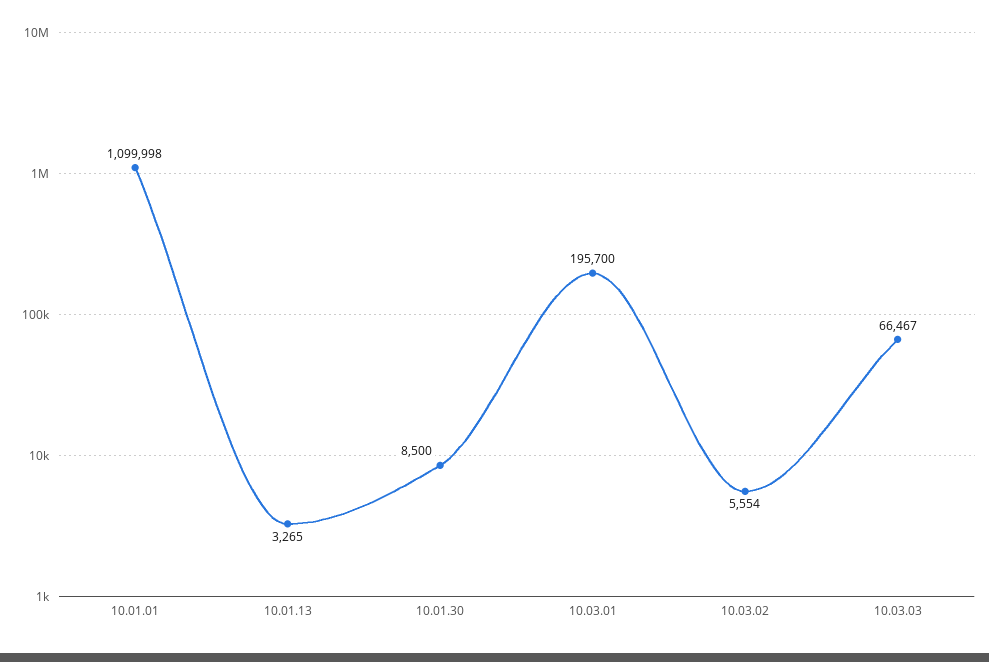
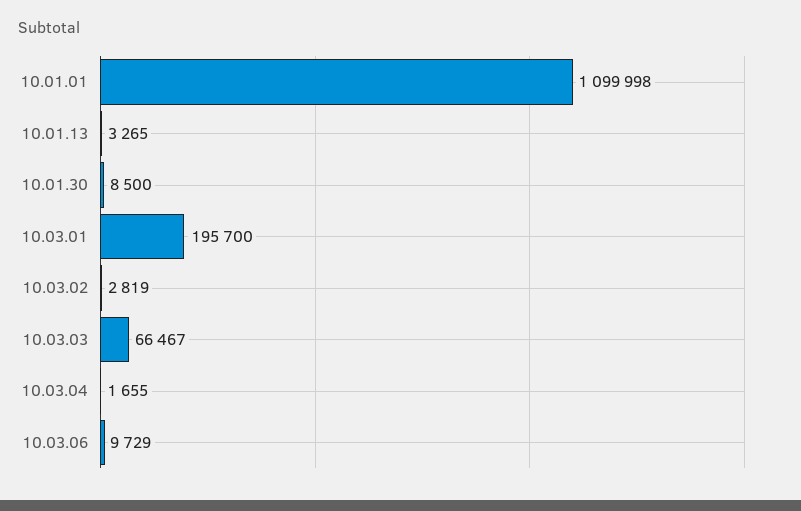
10.03.02: 5554 -> 2819
10.03.04: none -> 1655
10.03.06: none -> 9729

